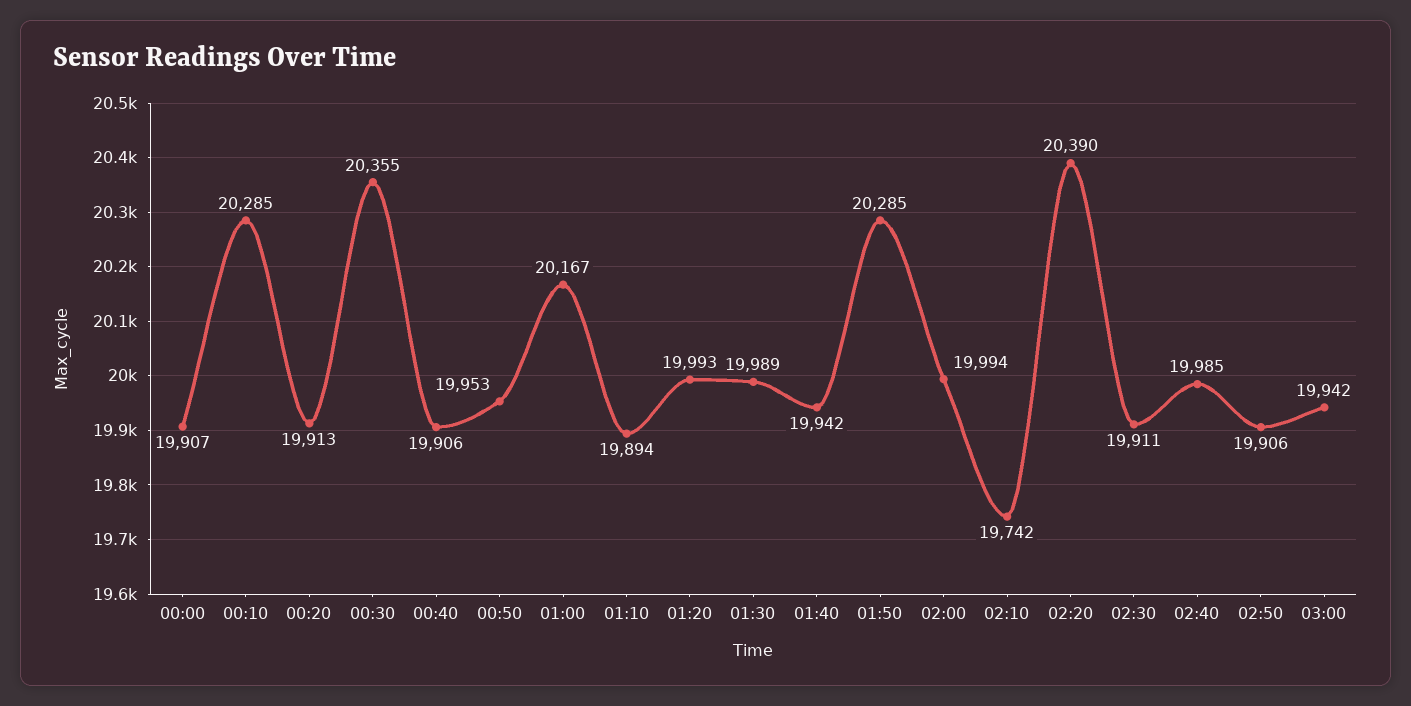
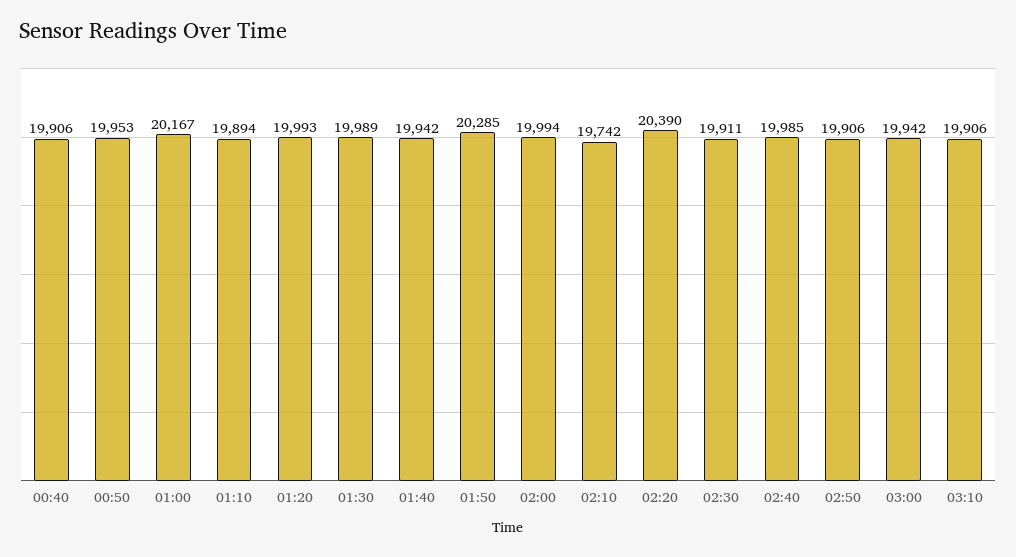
00:00: 19907 -> none
00:10: 20285 -> none
00:20: 19913 -> none
00:30: 20355 -> none
03:10: none -> 19906

